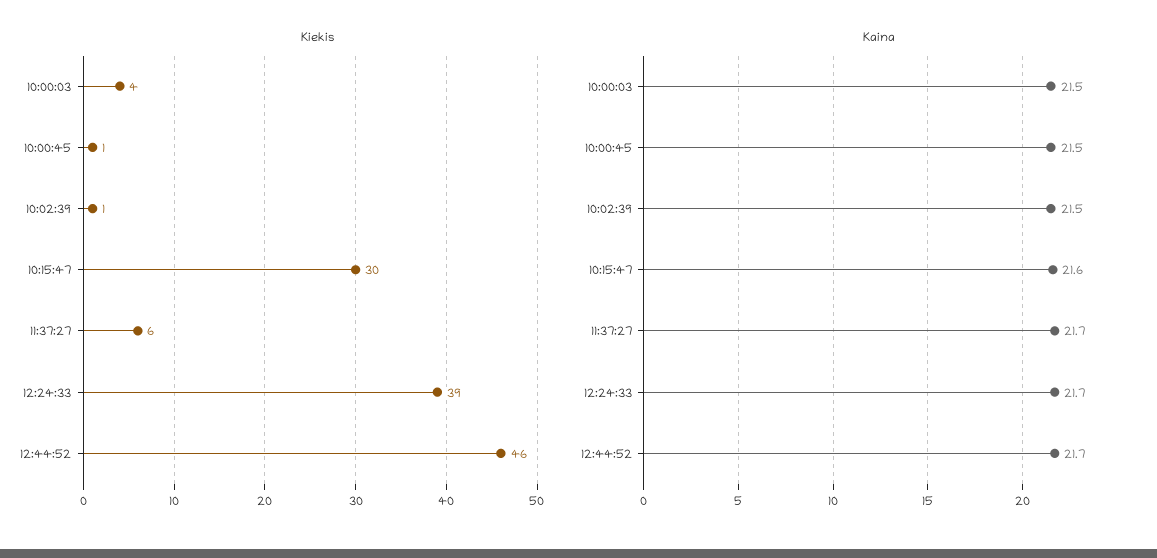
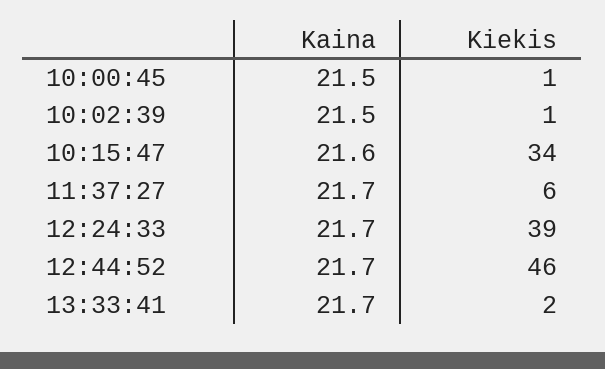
Kiekis, 10:00:03: 4 -> none
Kiekis, 10:15:47: 30 -> 34
Kaina, 10:00:03: 21.5 -> none
Kaina, 13:33:41: none -> 21.7
Kiekis, 13:33:41: none -> 2

